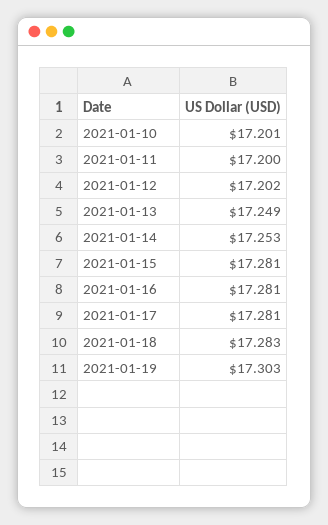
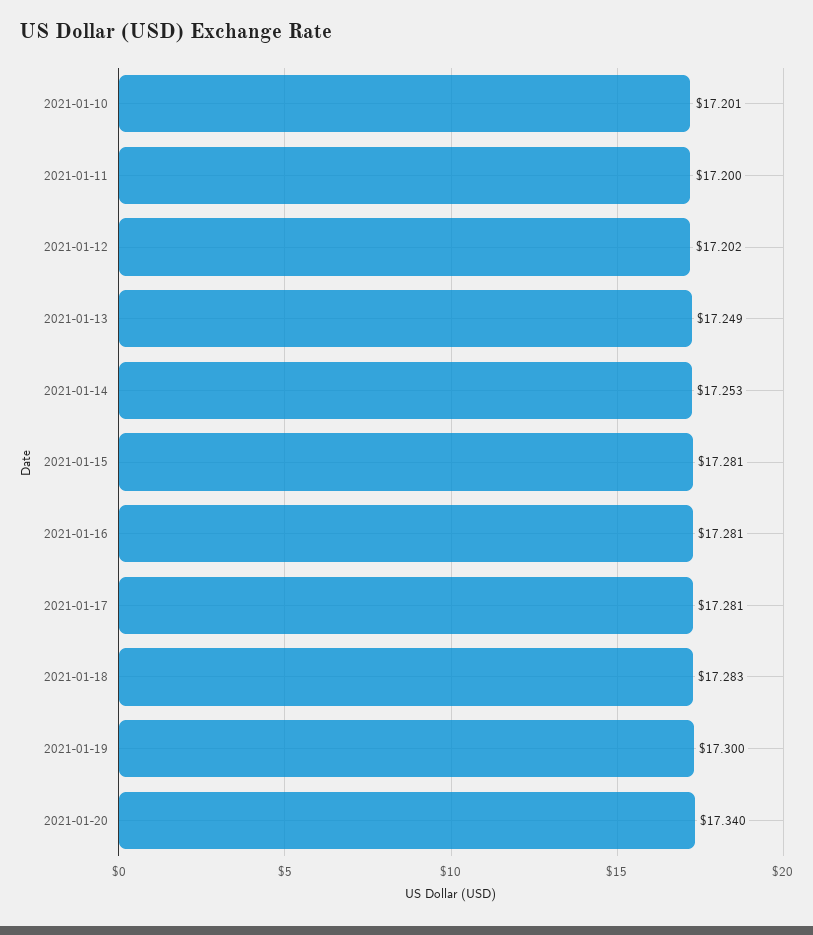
2021-01-19: 17.303 -> 17.3
2021-01-20: none -> 17.34

